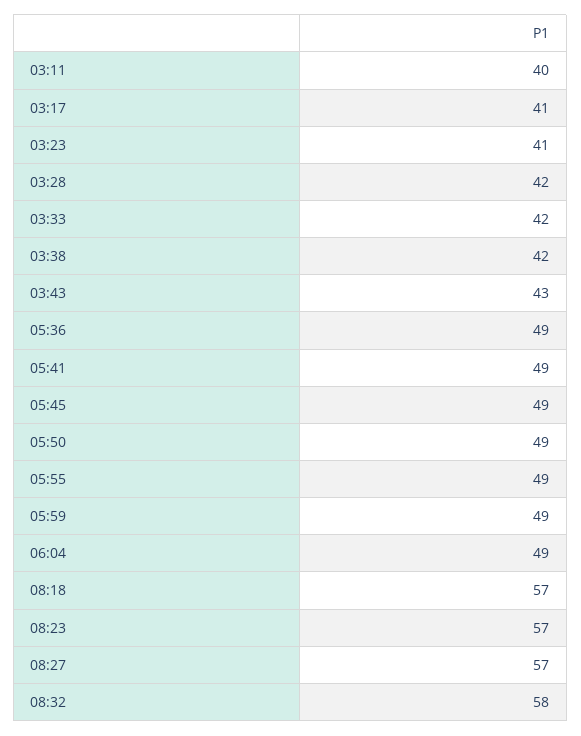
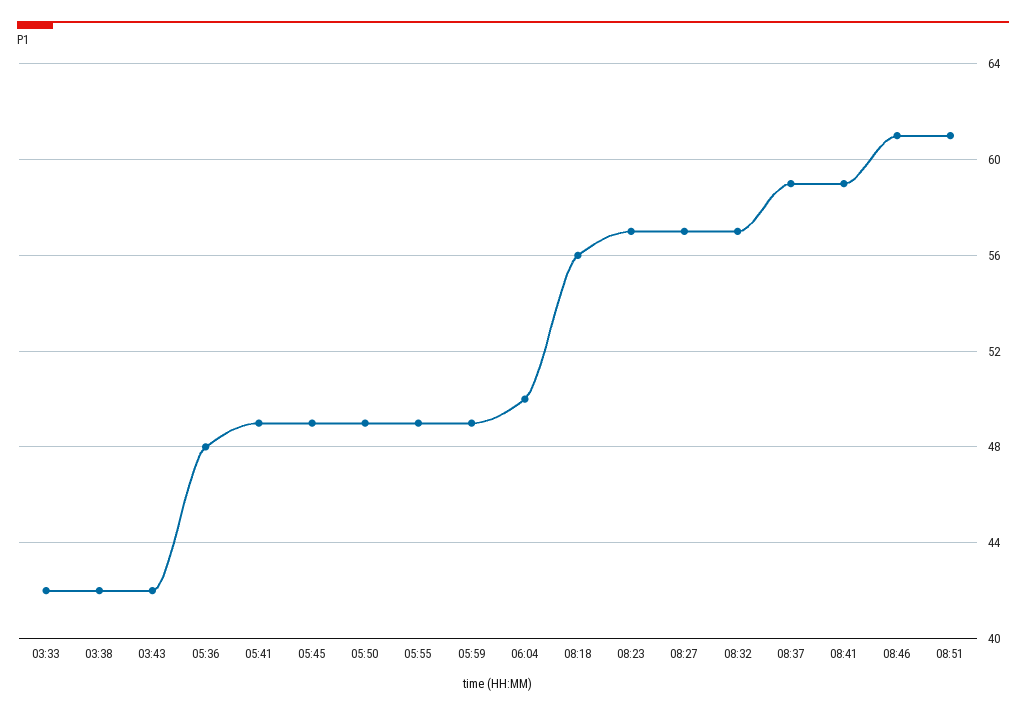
03:11: 40 -> none
03:17: 41 -> none
03:23: 41 -> none
03:28: 42 -> none
03:43: 43 -> 42
05:36: 49 -> 48
06:04: 49 -> 50
08:18: 57 -> 56
08:32: 58 -> 57
08:37: none -> 59
08:41: none -> 59
08:46: none -> 61
08:51: none -> 61

